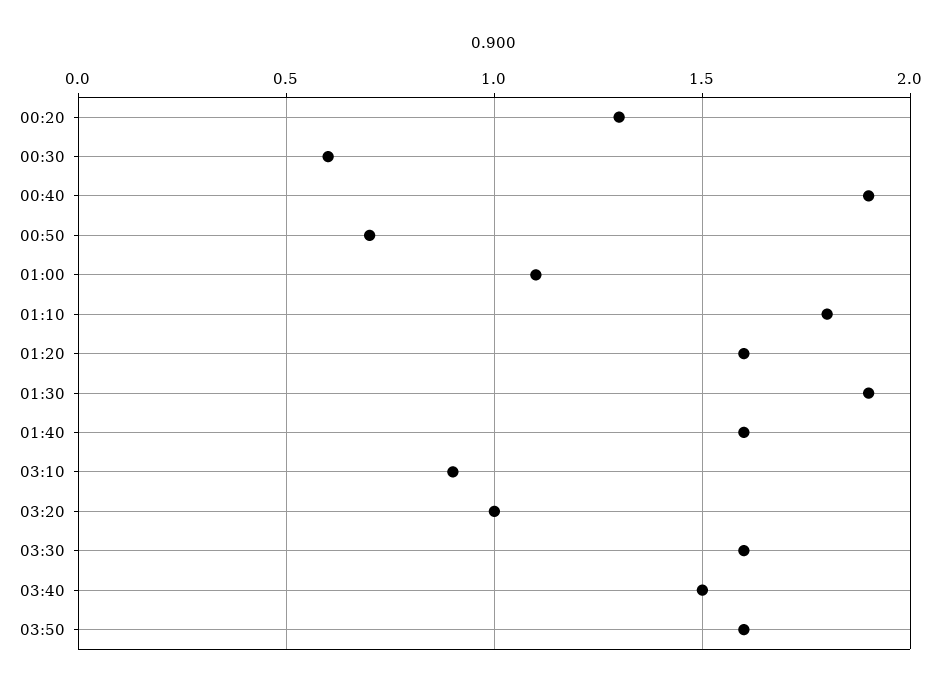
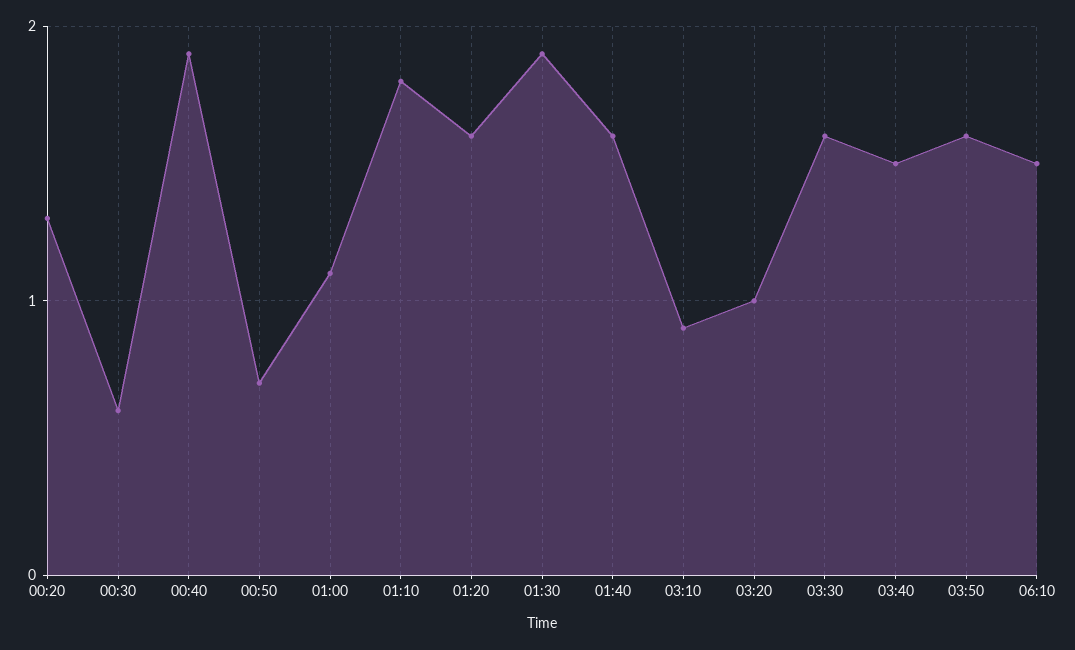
06:10: none -> 1.5

